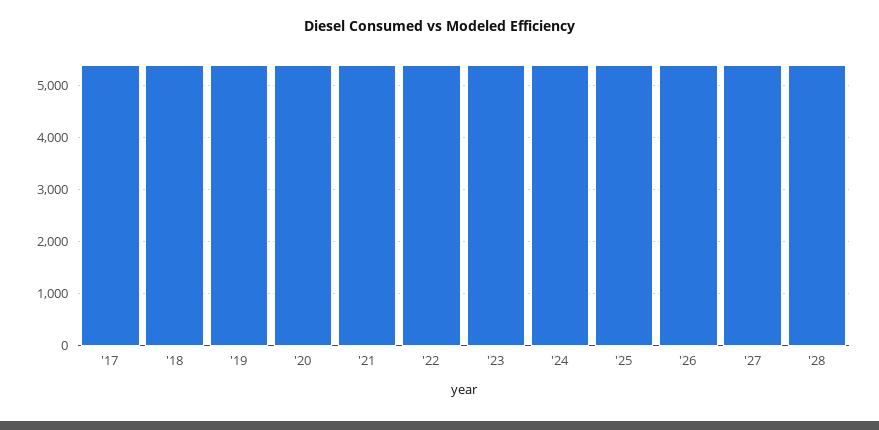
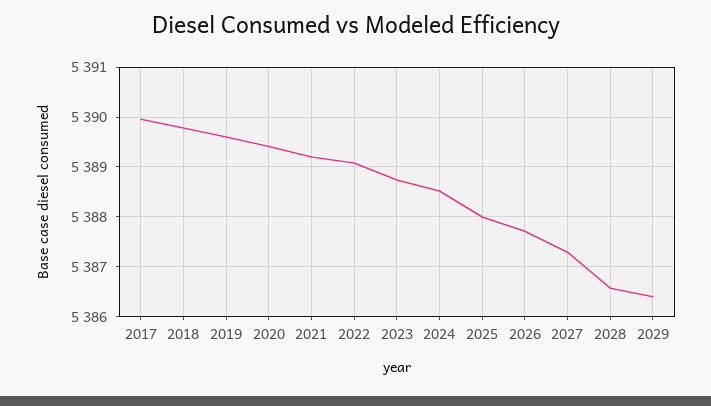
2029: none -> 5386.4

